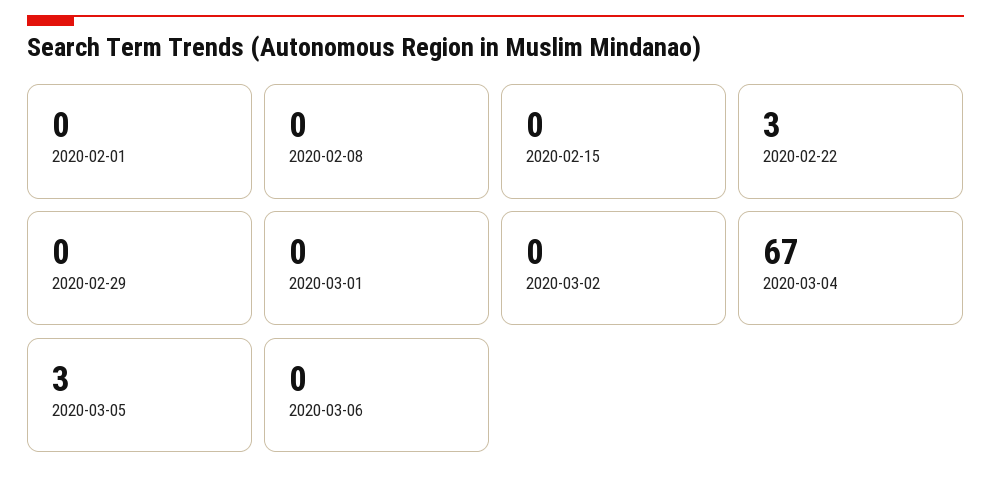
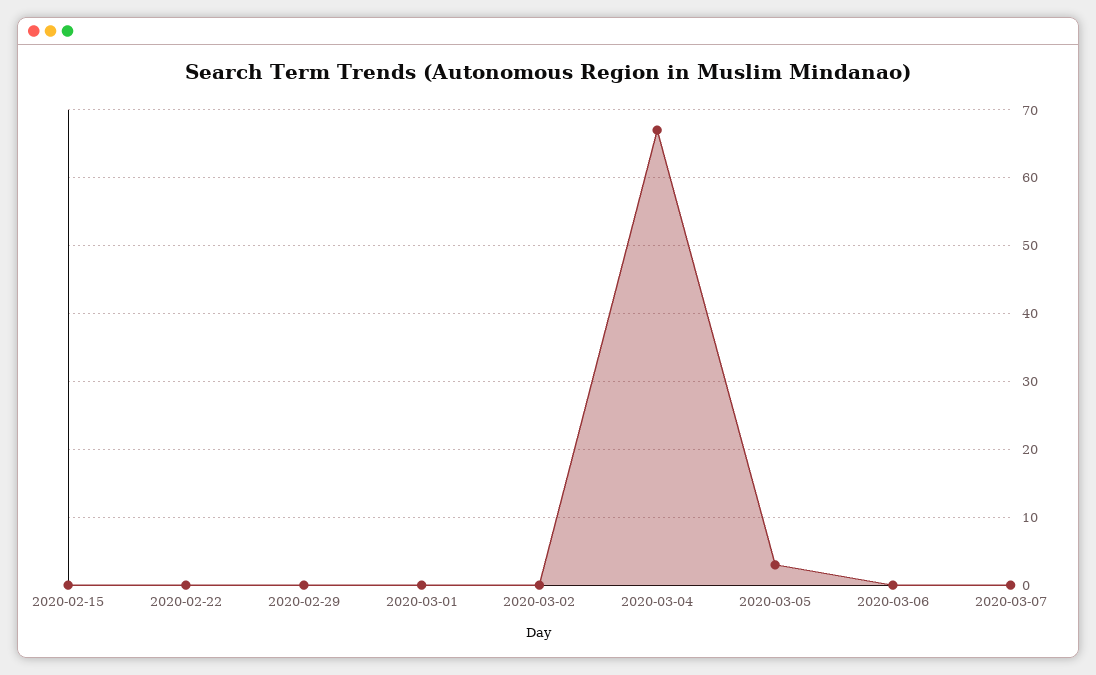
2020-02-01: 0 -> none
2020-02-08: 0 -> none
2020-02-22: 3 -> 0
2020-03-07: none -> 0

